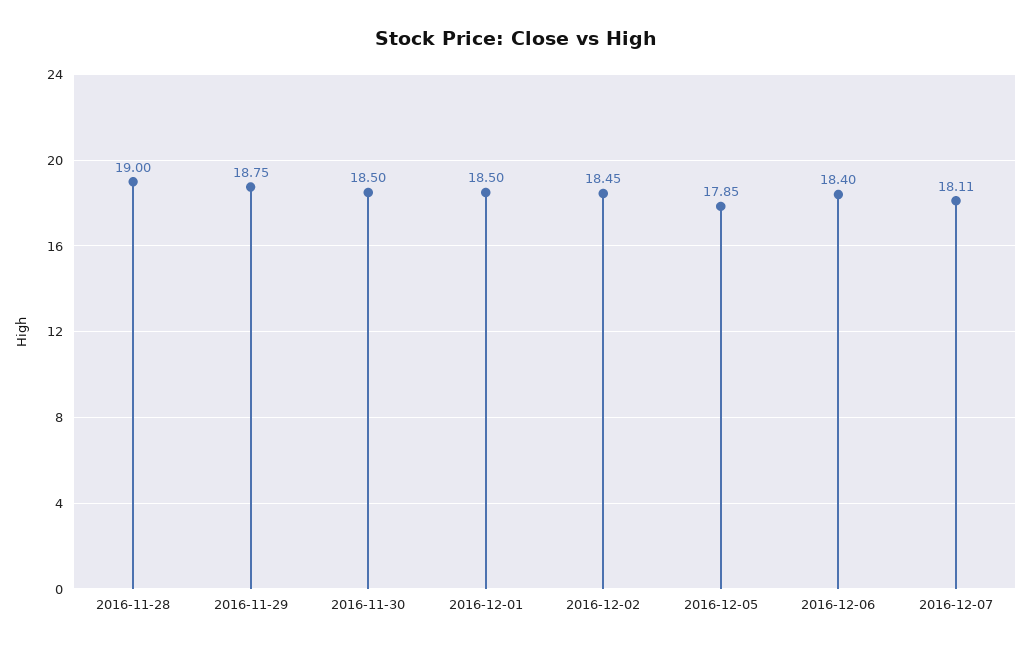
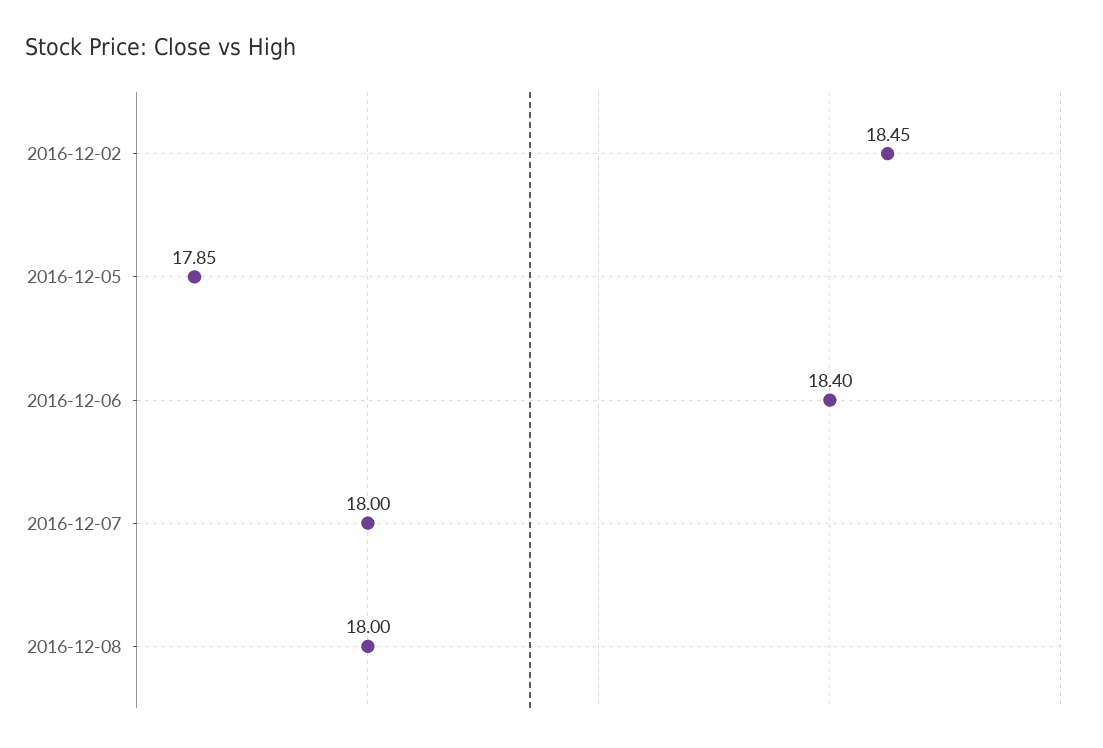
2016-11-28: 19 -> none
2016-11-29: 18.75 -> none
2016-11-30: 18.5 -> none
2016-12-01: 18.5 -> none
2016-12-07: 18.11 -> 18
2016-12-08: none -> 18

